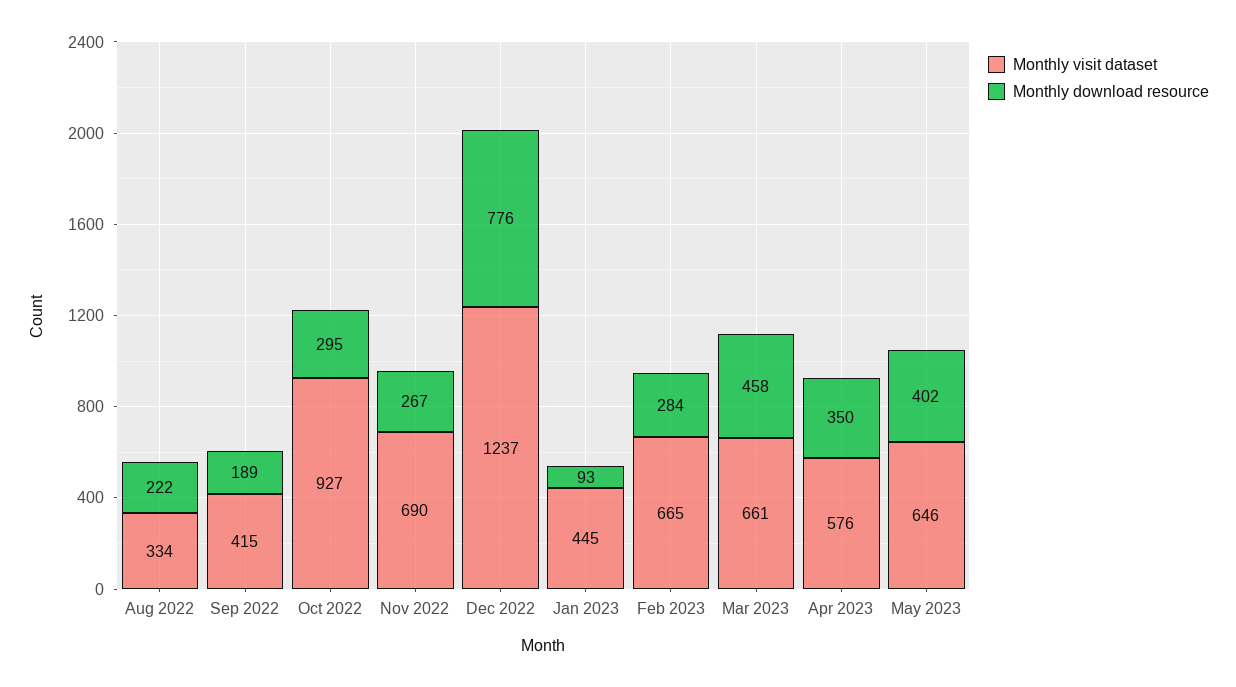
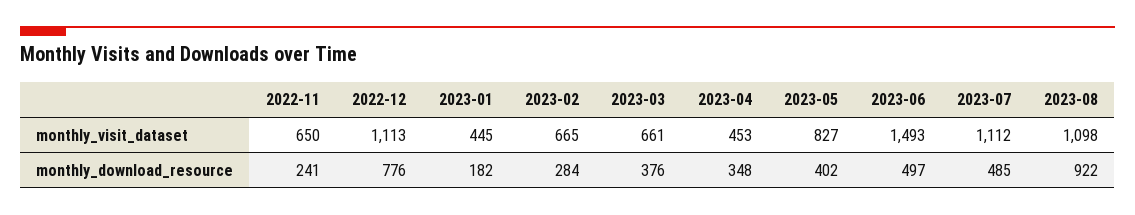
Monthly visit dataset, Aug 2022: 334 -> none
Monthly download resource, Aug 2022: 222 -> none
Monthly visit dataset, Sep 2022: 415 -> none
Monthly download resource, Sep 2022: 189 -> none
Monthly visit dataset, Oct 2022: 927 -> none
Monthly download resource, Oct 2022: 295 -> none
Monthly visit dataset, Nov 2022: 690 -> 650
Monthly download resource, Nov 2022: 267 -> 241
Monthly visit dataset, Dec 2022: 1237 -> 1113
Monthly download resource, Jan 2023: 93 -> 182
Monthly download resource, Mar 2023: 458 -> 376
Monthly visit dataset, Apr 2023: 576 -> 453
Monthly download resource, Apr 2023: 350 -> 348
Monthly visit dataset, May 2023: 646 -> 827
Monthly visit dataset, 2023-06: none -> 1493
Monthly visit dataset, 2023-07: none -> 1112
Monthly visit dataset, 2023-08: none -> 1098
Monthly download resource, 2023-06: none -> 497
Monthly download resource, 2023-07: none -> 485
Monthly download resource, 2023-08: none -> 922

